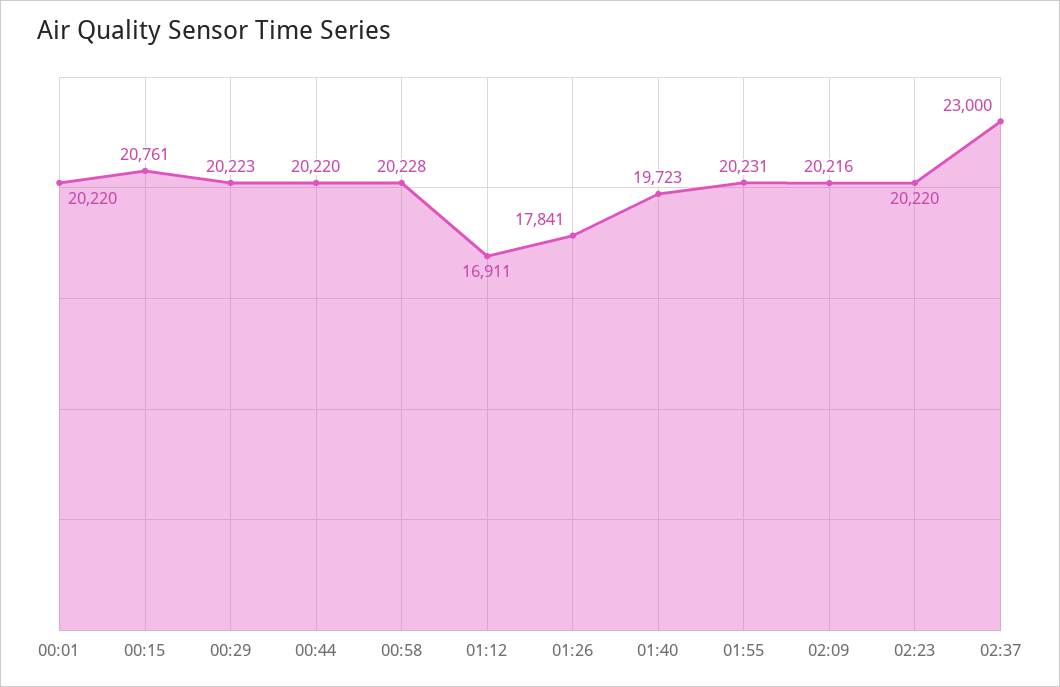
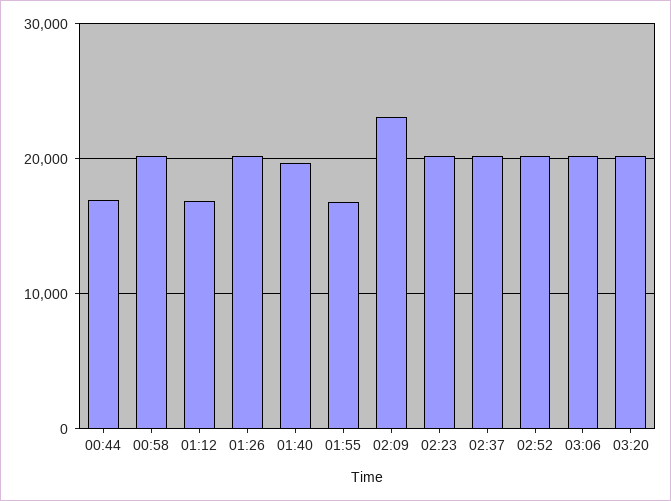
00:01: 20220 -> none
00:15: 20761 -> none
00:29: 20223 -> none
00:44: 20220 -> 17000
01:26: 17841 -> 20000
01:55: 20231 -> 17000
02:09: 20216 -> 23000
02:37: 23000 -> 20000
02:52: none -> 20000
03:06: none -> 20000
03:20: none -> 20000

